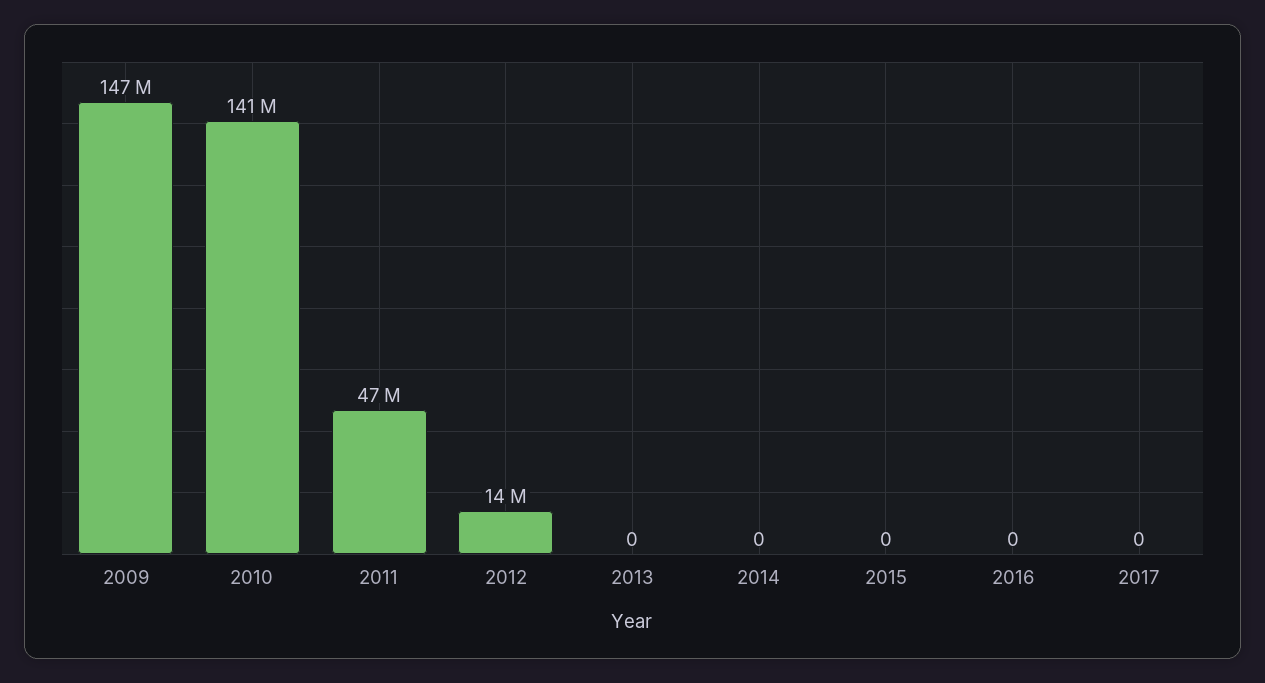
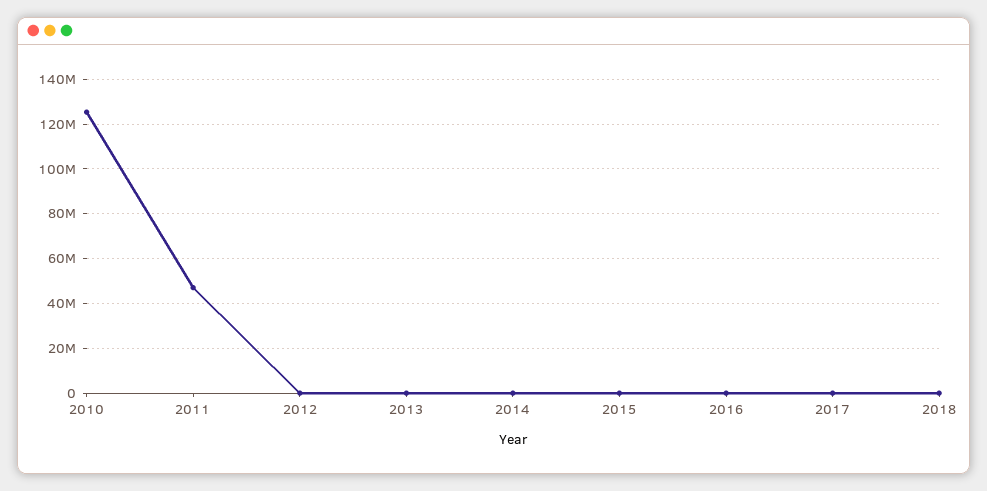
2009: 147000000 -> none
2010: 141000000 -> 125000000
2012: 14000000 -> 0
2018: none -> 0

